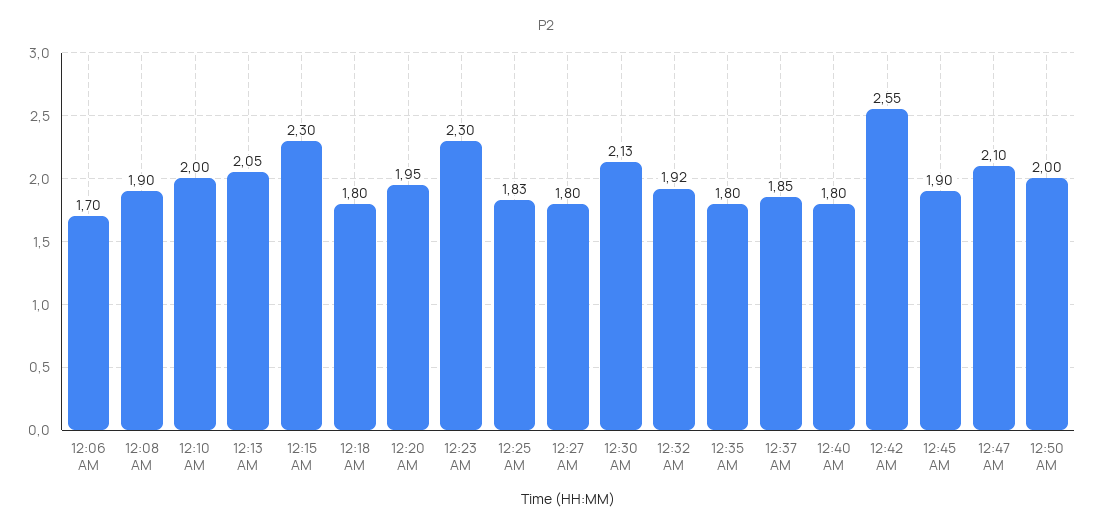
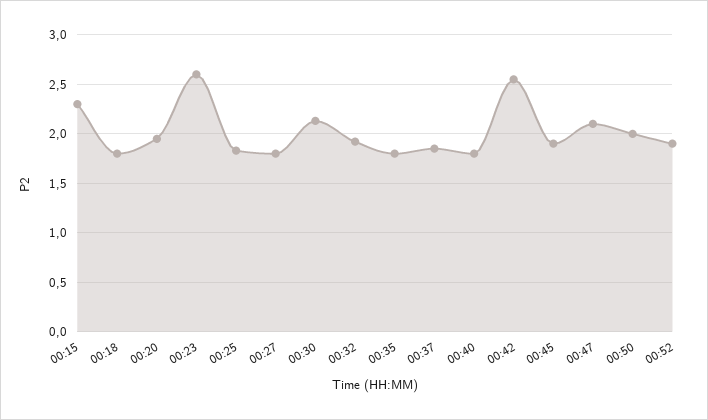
12:06 AM: 1.7 -> none
12:08 AM: 1.9 -> none
12:10 AM: 2 -> none
12:13 AM: 2.05 -> none
12:23 AM: 2.3 -> 2.6
00:52: none -> 1.9

